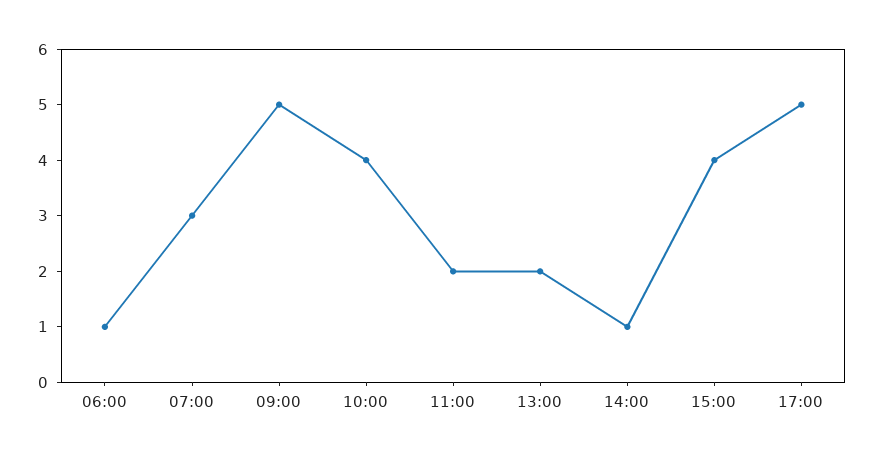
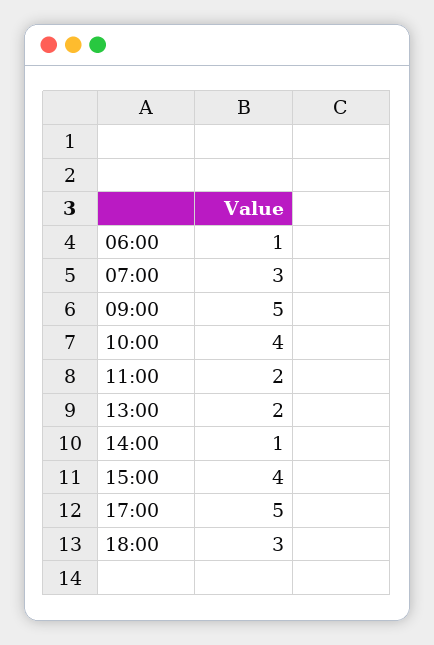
18:00: none -> 3

